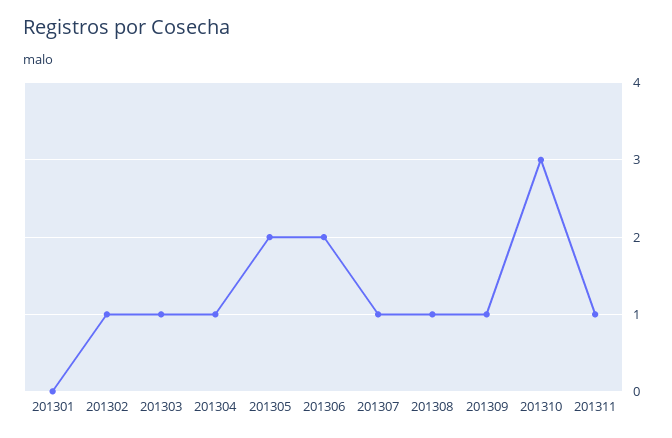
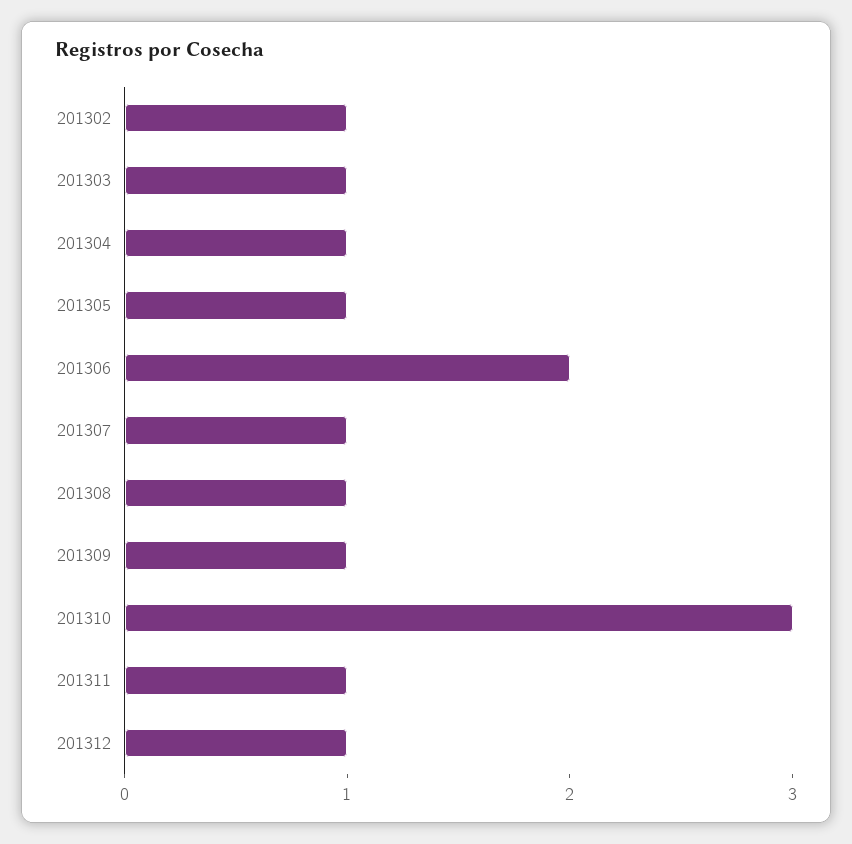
201301: 0 -> none
201305: 2 -> 1
201312: none -> 1

